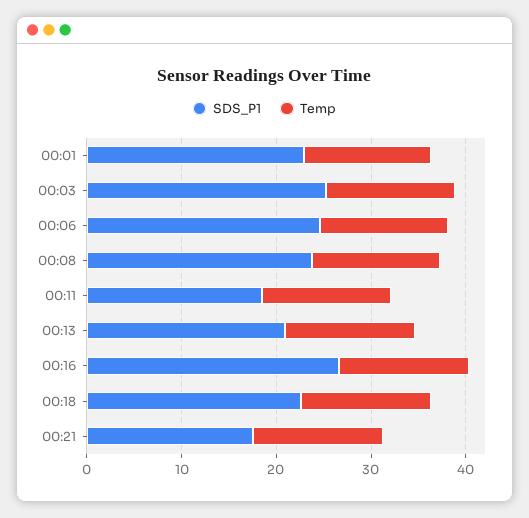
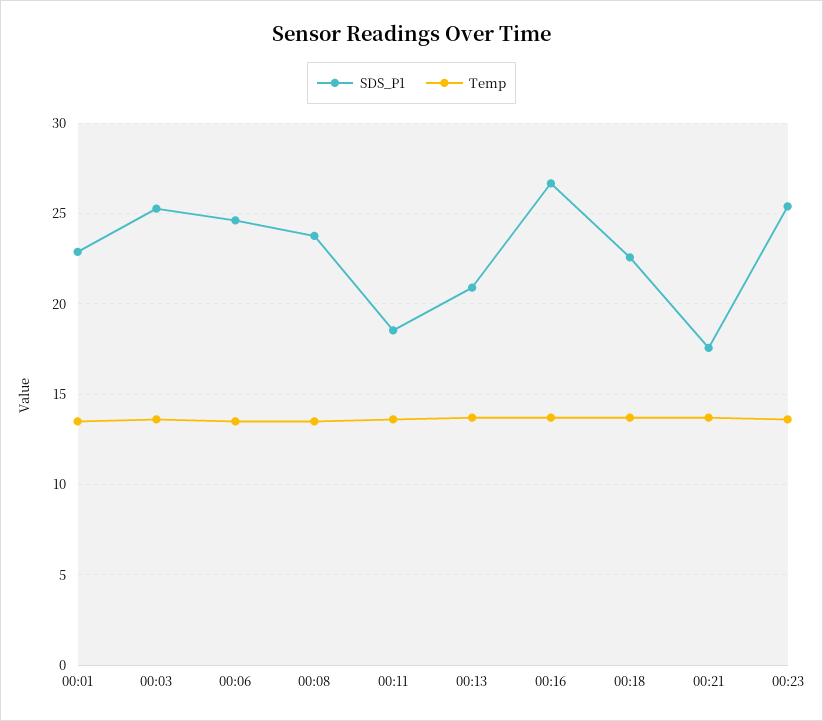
SDS_P1, 00:23: none -> 25.5
Temp, 00:23: none -> 13.5

